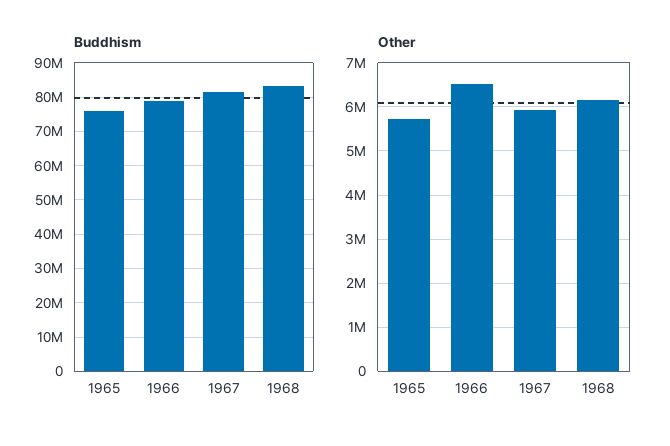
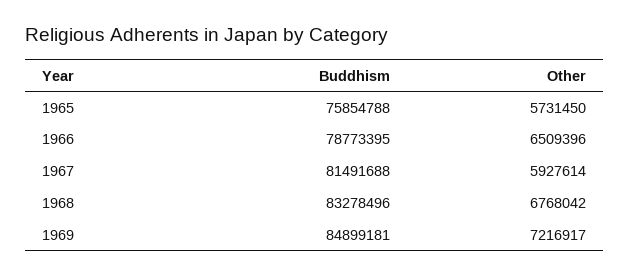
Other, 1968: 6200000 -> 6768042
Buddhism, 1969: none -> 84899181
Other, 1969: none -> 7216917

